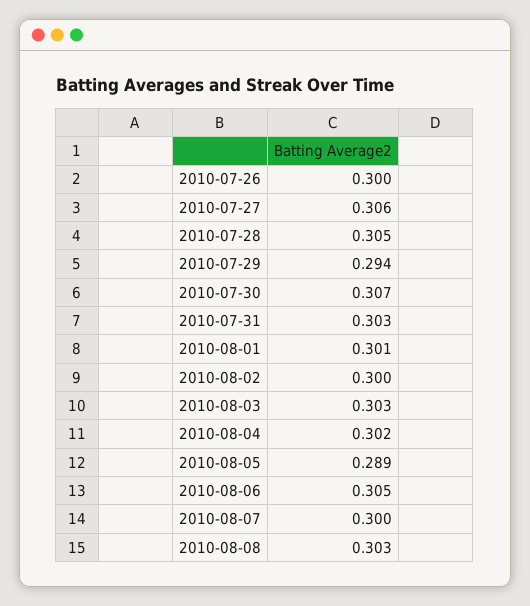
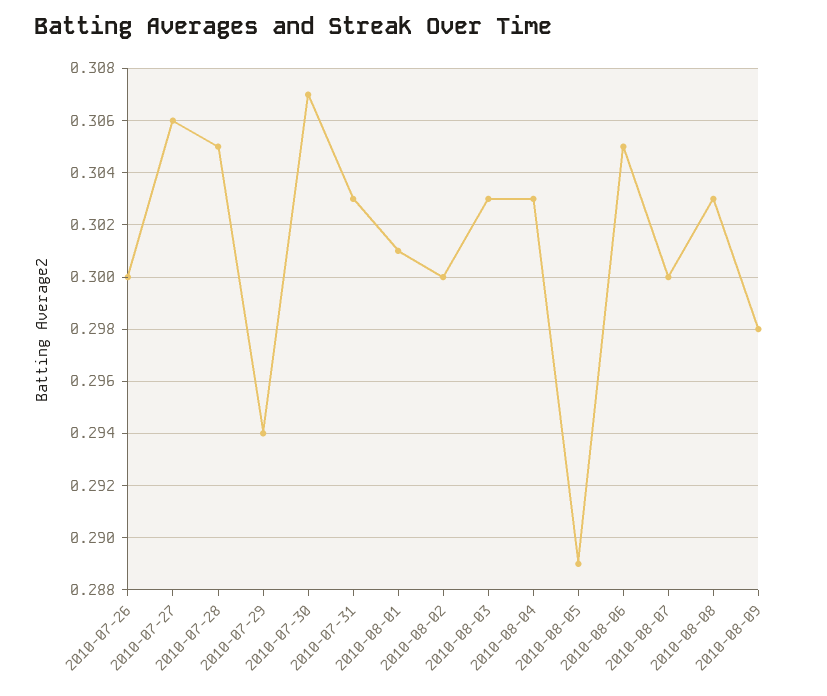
2010-08-04: 0.302 -> 0.303
2010-08-09: none -> 0.298

